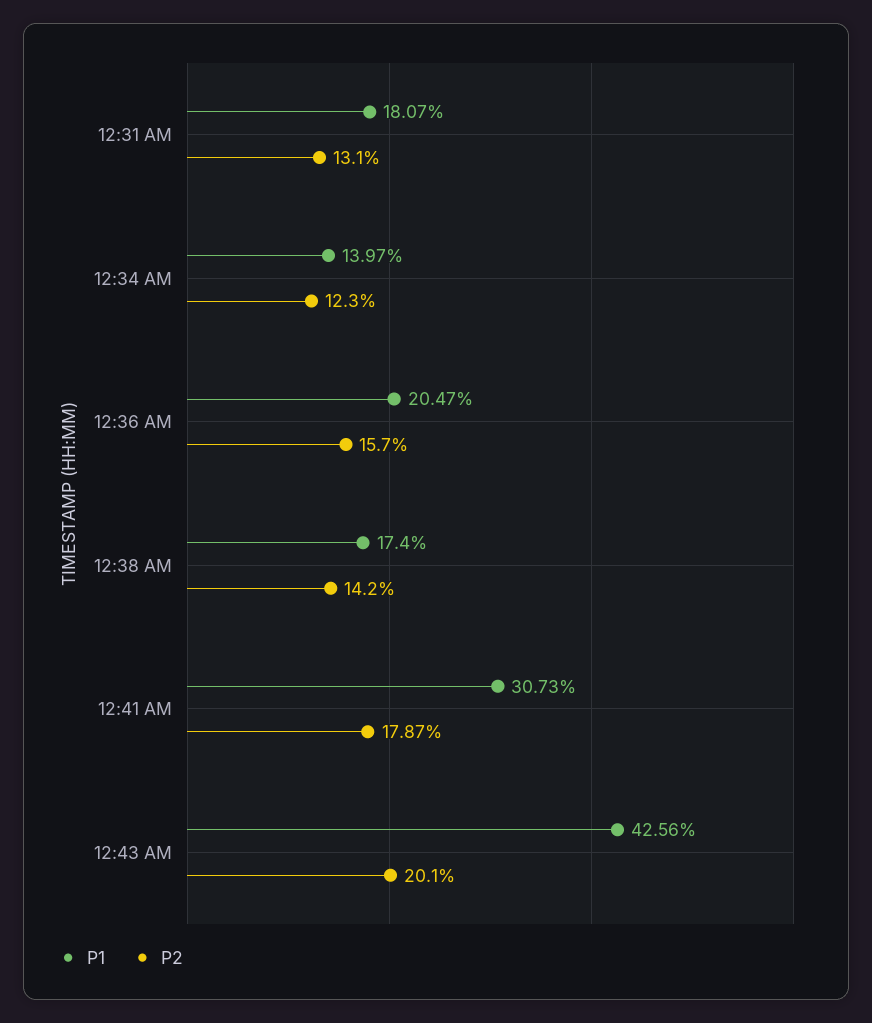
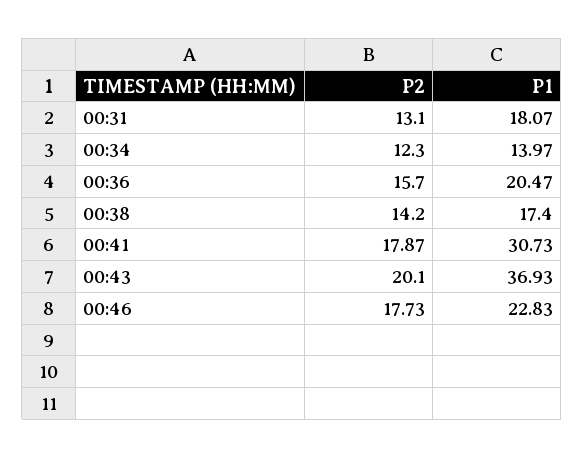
P1, 12:43 AM: 42.56 -> 36.93
P2, 00:46: none -> 17.73
P1, 00:46: none -> 22.83

